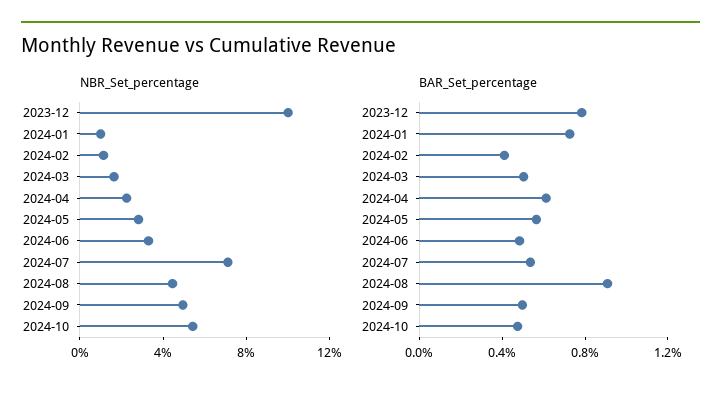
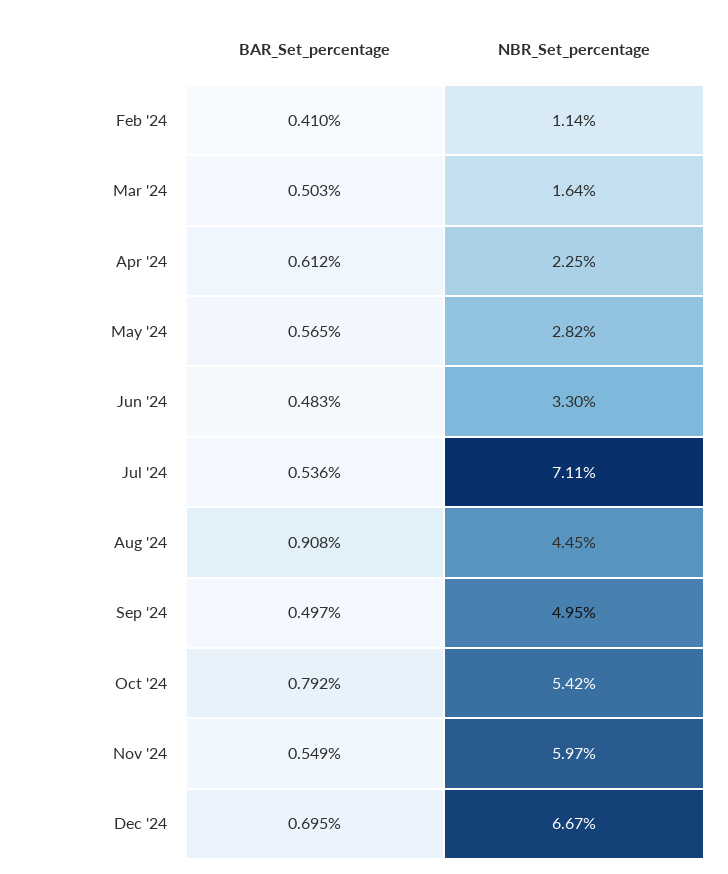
NBR_Set_percentage, 2023-12: 10 -> none
NBR_Set_percentage, 2024-01: 1 -> none
BAR_Set_percentage, 2023-12: 0.8 -> none
BAR_Set_percentage, 2024-01: 0.7 -> none
BAR_Set_percentage, 2024-10: 0.5 -> 0.792
BAR_Set_percentage, Nov '24: none -> 0.549
NBR_Set_percentage, Nov '24: none -> 5.97
BAR_Set_percentage, Dec '24: none -> 0.695
NBR_Set_percentage, Dec '24: none -> 6.67

